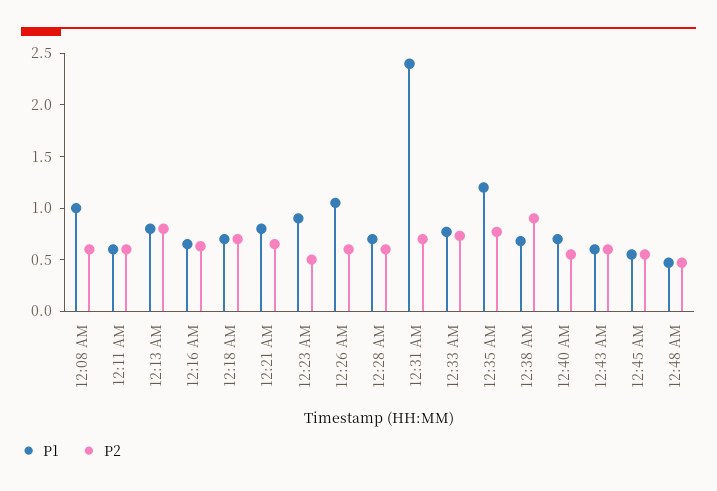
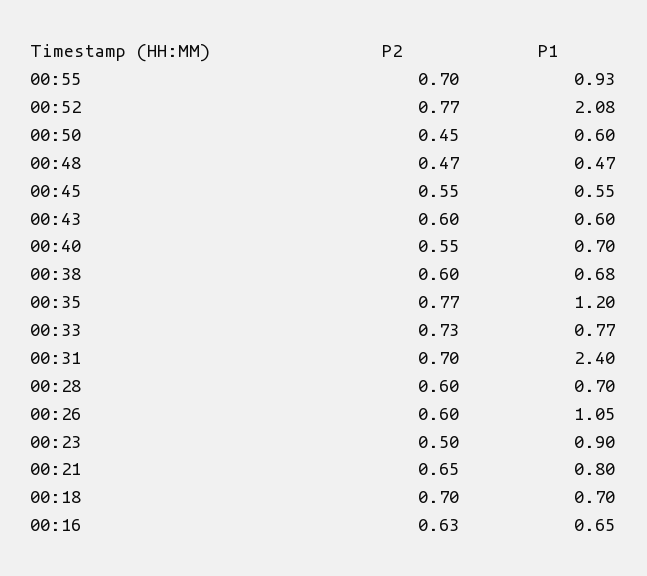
P1, 12:08 AM: 1 -> none
P2, 12:08 AM: 0.6 -> none
P1, 12:11 AM: 0.6 -> none
P2, 12:11 AM: 0.6 -> none
P1, 12:13 AM: 0.8 -> none
P2, 12:13 AM: 0.8 -> none
P2, 12:38 AM: 0.9 -> 0.6
P2, 00:55: none -> 0.7
P1, 00:55: none -> 0.93
P2, 00:52: none -> 0.77
P1, 00:52: none -> 2.08
P2, 00:50: none -> 0.45
P1, 00:50: none -> 0.6

